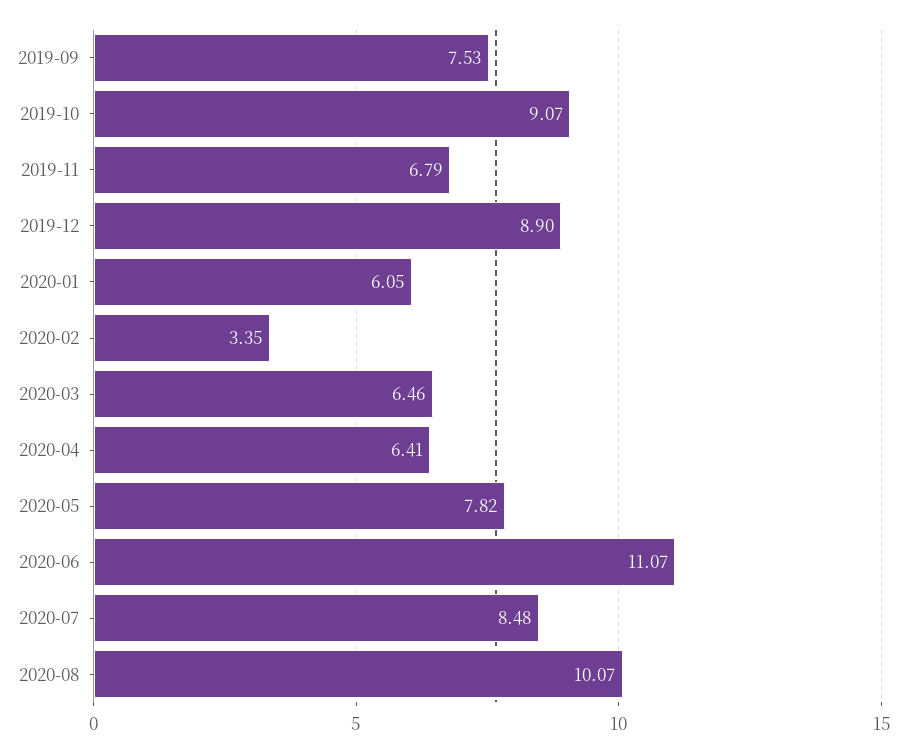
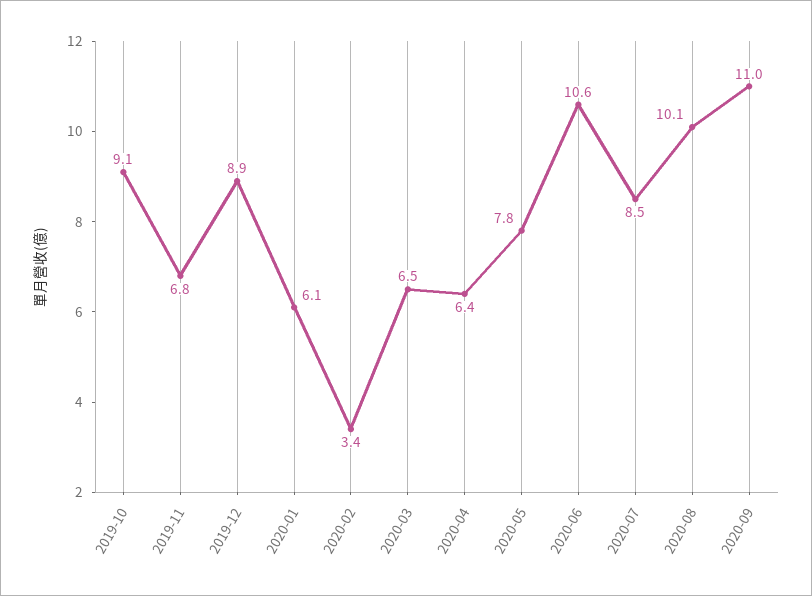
2019-09: 7.53 -> none
2020-06: 11.07 -> 10.6
2020-09: none -> 11

